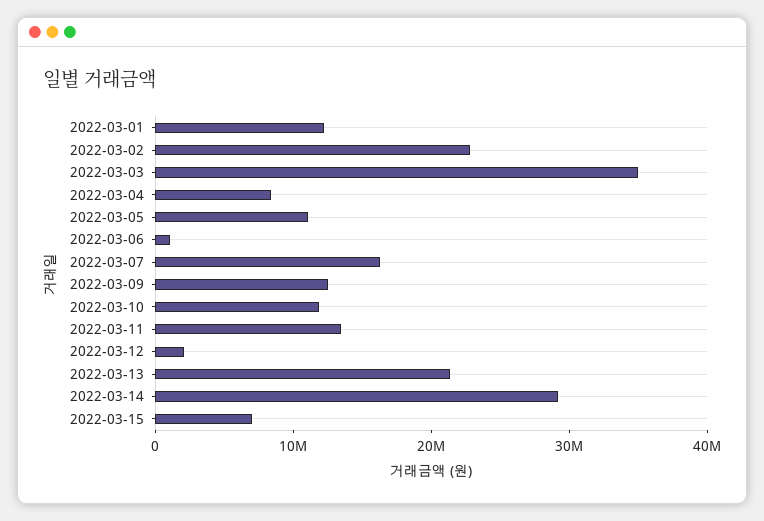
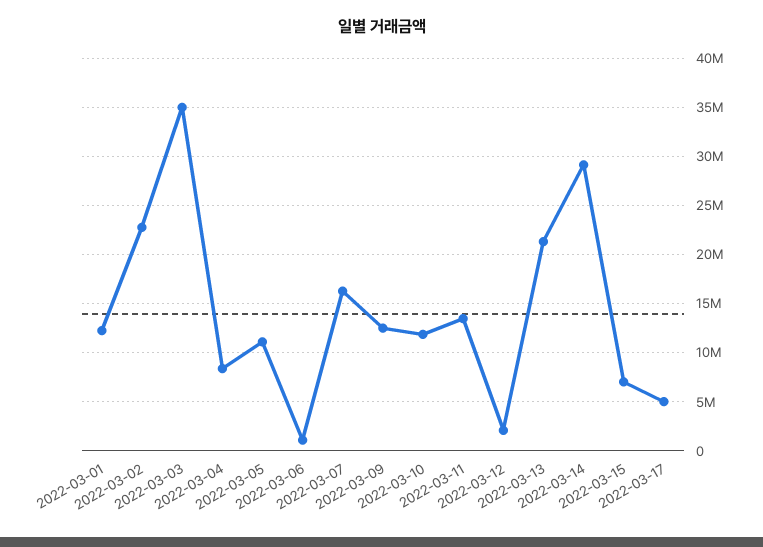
2022-03-17: none -> 5000000

